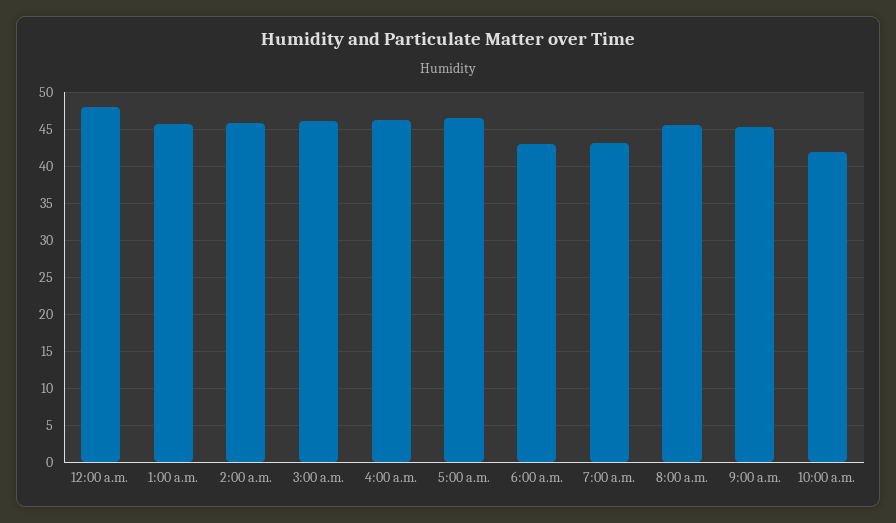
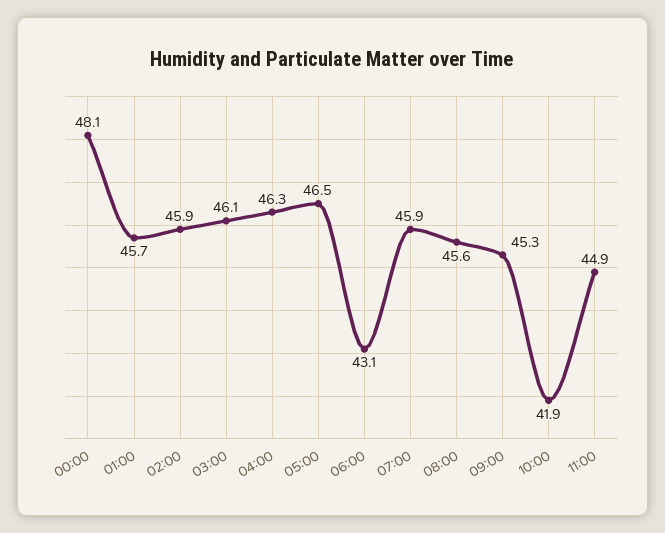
7:00 a.m.: 43 -> 45.9
11:00: none -> 44.9

